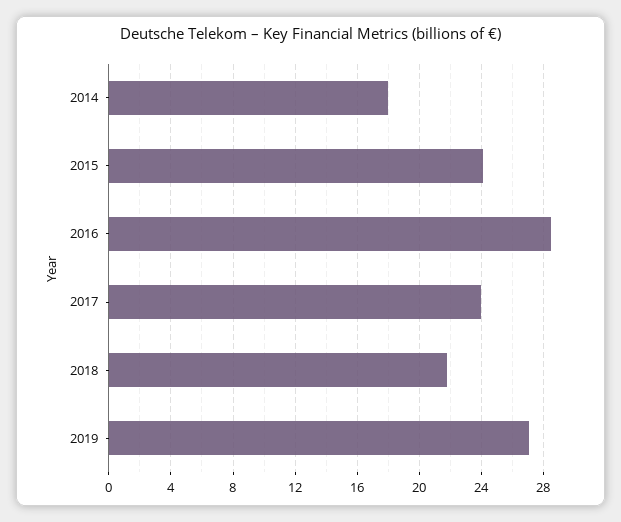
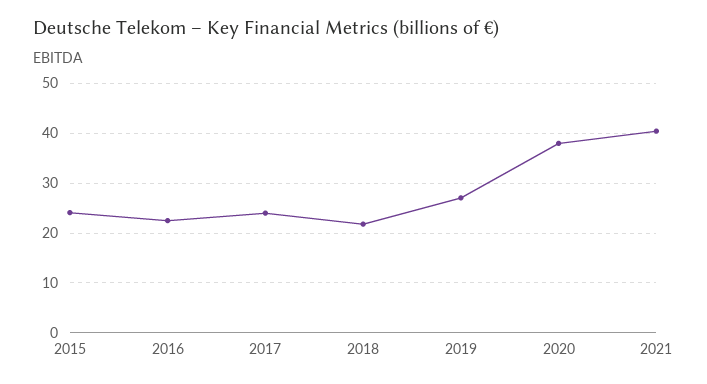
2014: 18 -> none
2016: 28.5 -> 22
2020: none -> 38
2021: none -> 40

